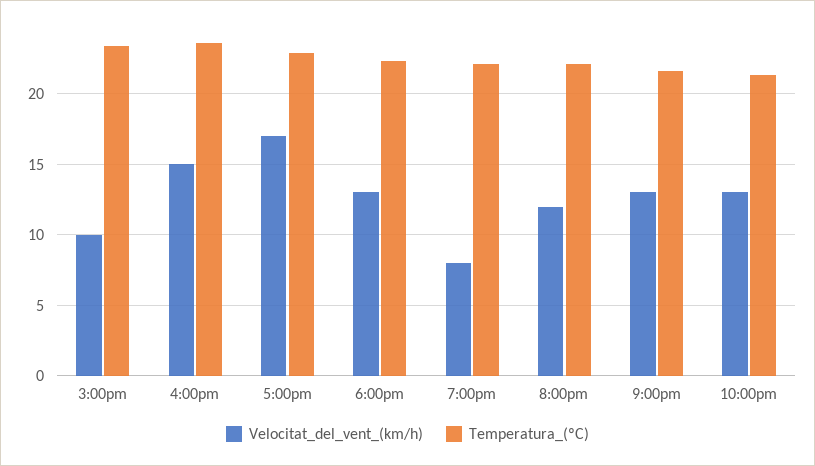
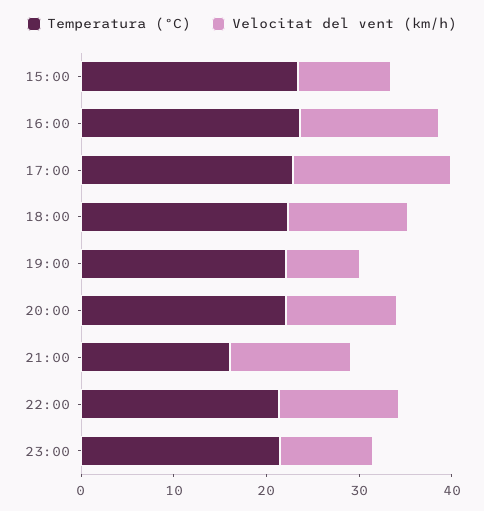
Temperatura_(ºC), 9:00pm: 21.5 -> 16
Temperatura_(ºC), 23:00: none -> 22
Velocitat_del_vent_(km/h), 23:00: none -> 10

